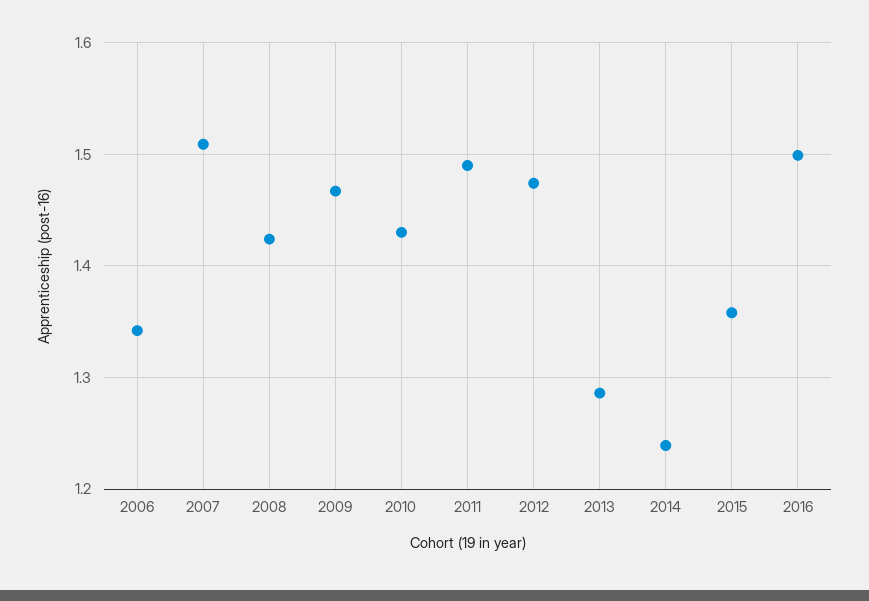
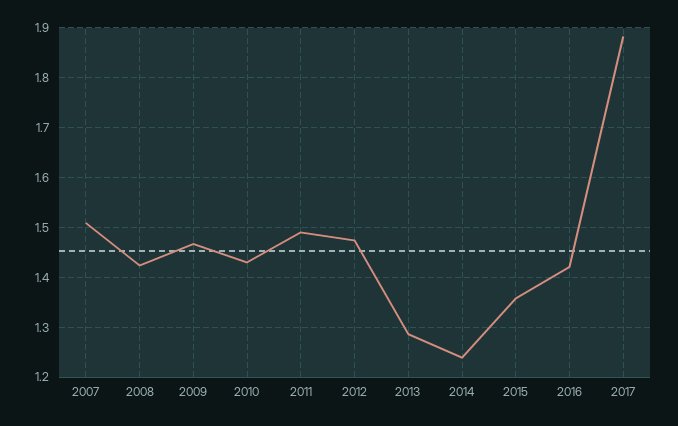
2006: 1.34 -> none
2016: 1.5 -> 1.42
2017: none -> 1.88

